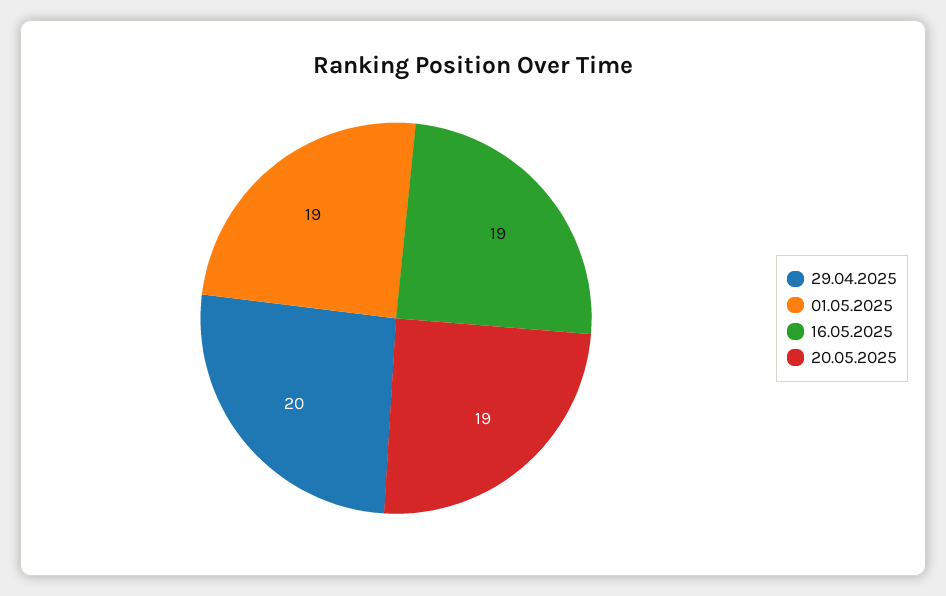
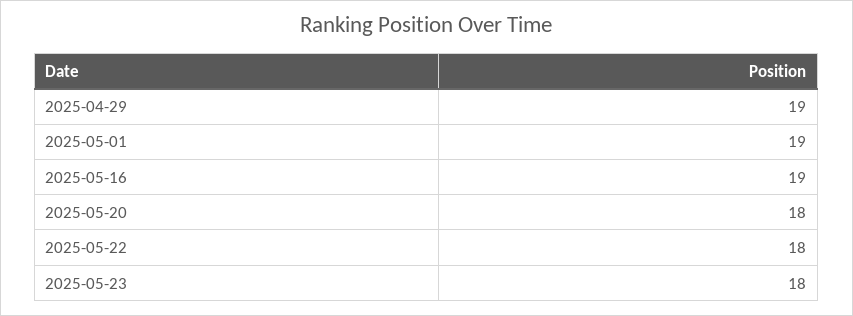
29.04.2025: 20 -> 19
20.05.2025: 19 -> 18
2025-05-22: none -> 18
2025-05-23: none -> 18

